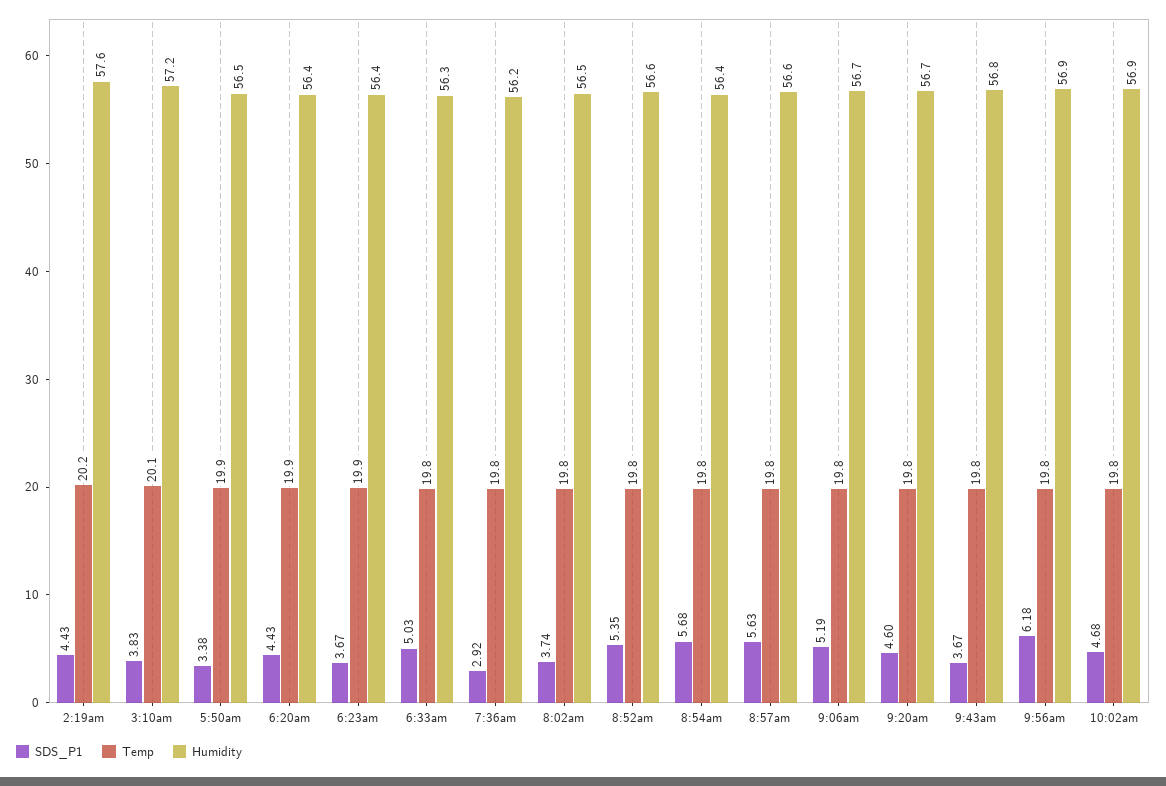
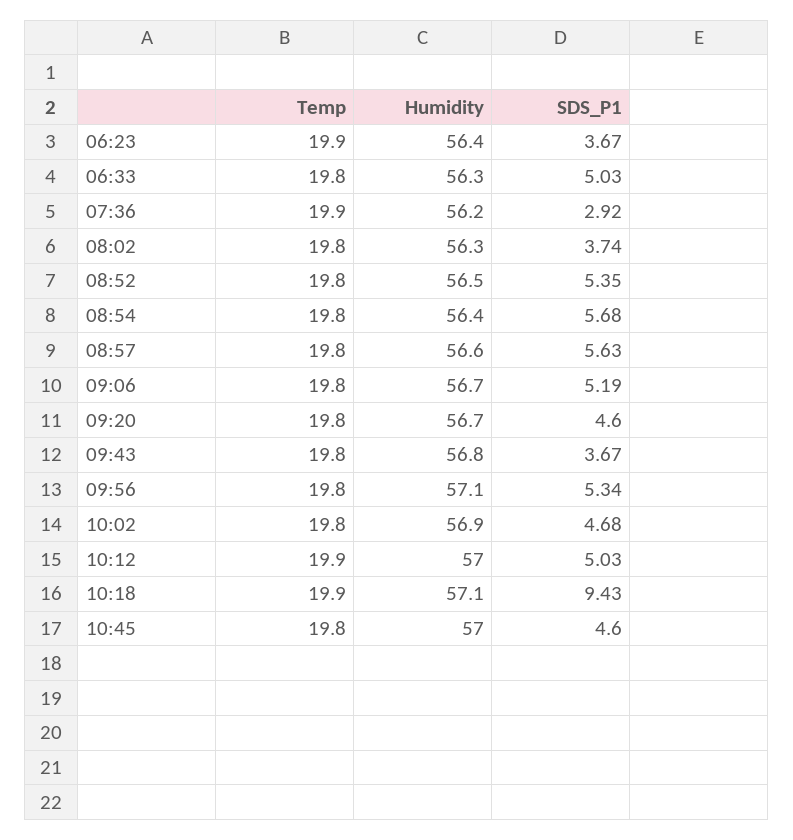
SDS_P1, 2:19am: 4.43 -> none
Temp, 2:19am: 20.2 -> none
Humidity, 2:19am: 57.6 -> none
SDS_P1, 3:10am: 3.83 -> none
Temp, 3:10am: 20.1 -> none
Humidity, 3:10am: 57.2 -> none
SDS_P1, 5:50am: 3.38 -> none
Temp, 5:50am: 19.9 -> none
Humidity, 5:50am: 56.5 -> none
SDS_P1, 6:20am: 4.43 -> none
Temp, 6:20am: 19.9 -> none
Humidity, 6:20am: 56.4 -> none
Temp, 7:36am: 19.8 -> 19.9
Humidity, 8:02am: 56.5 -> 56.3
Humidity, 8:52am: 56.6 -> 56.5
SDS_P1, 9:56am: 6.18 -> 5.34
Humidity, 9:56am: 56.9 -> 57.1
Temp, 10:12: none -> 19.9
Humidity, 10:12: none -> 57
SDS_P1, 10:12: none -> 5.03
Temp, 10:18: none -> 19.9
Humidity, 10:18: none -> 57.1
SDS_P1, 10:18: none -> 9.43
Temp, 10:45: none -> 19.8
Humidity, 10:45: none -> 57
SDS_P1, 10:45: none -> 4.6

